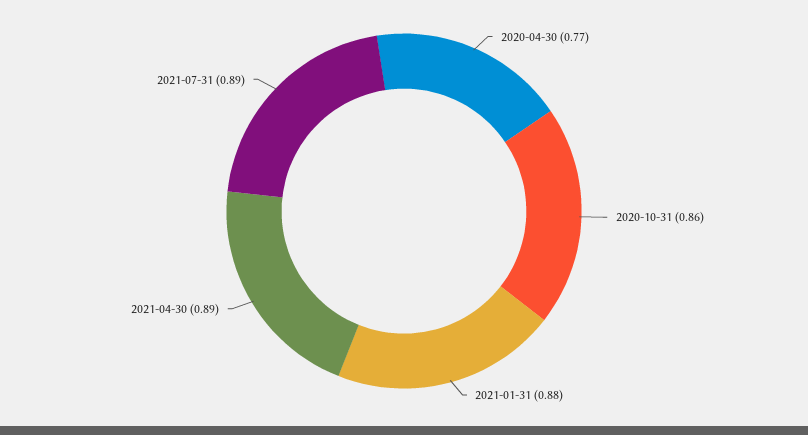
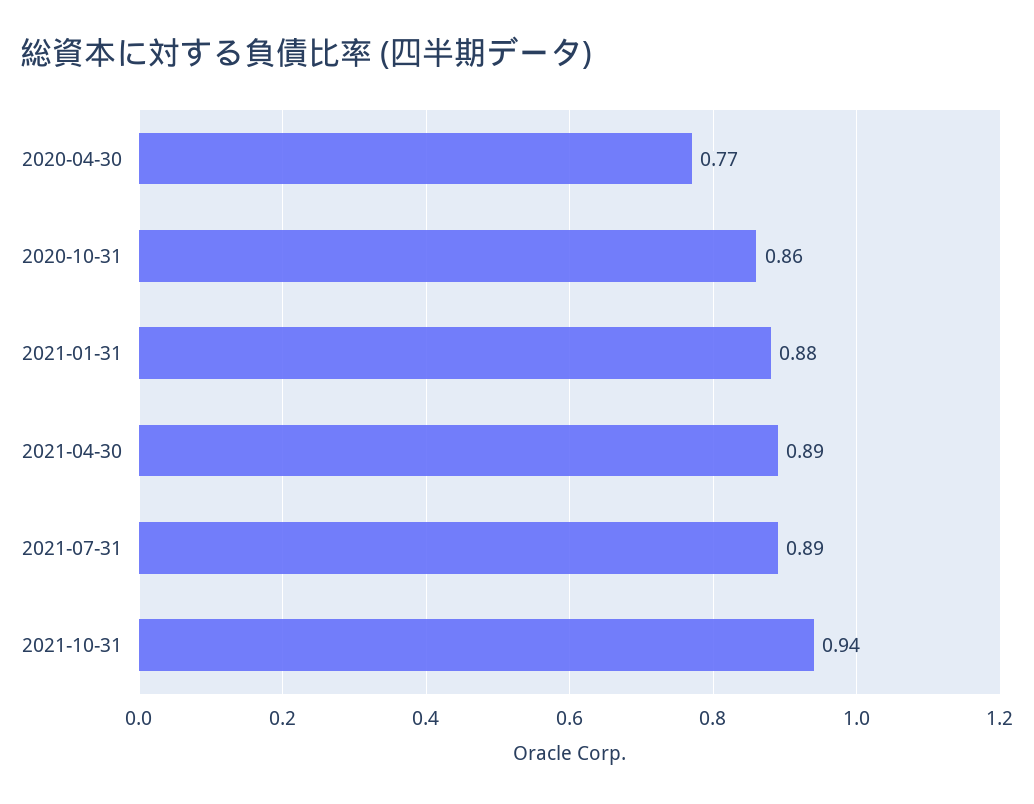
2021-10-31: none -> 0.94

